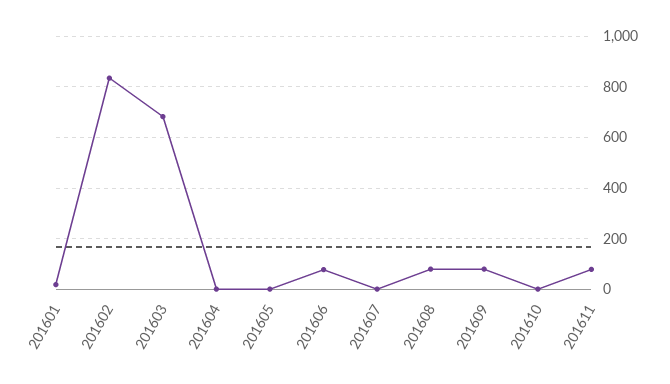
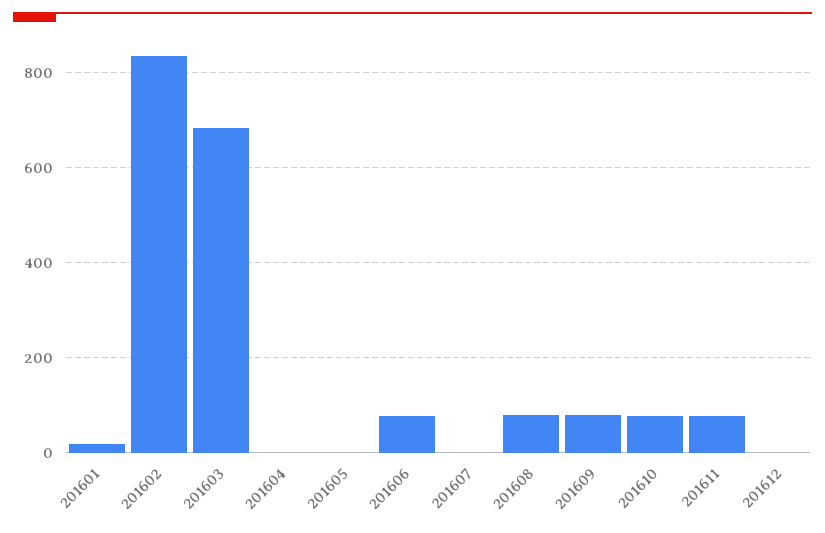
201610: 0 -> 80
201612: none -> 0

